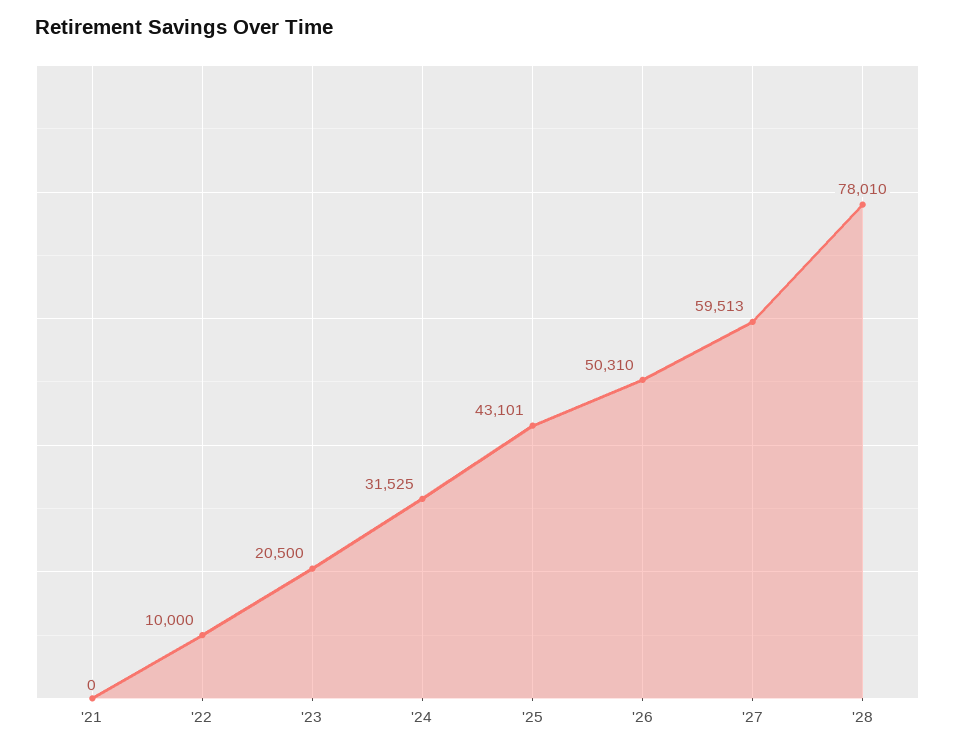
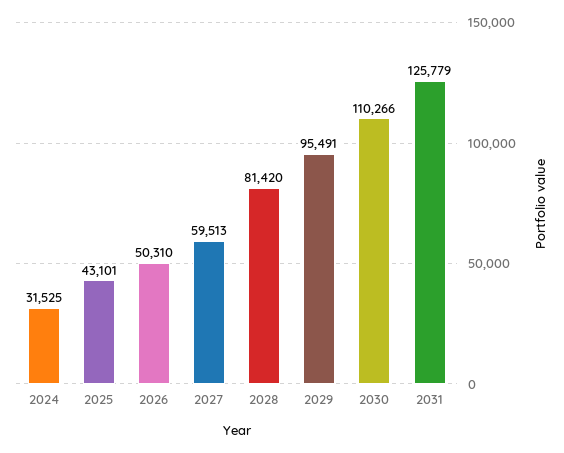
'21: 0 -> none
'22: 10000 -> none
'23: 20500 -> none
'28: 78010 -> 81420
2029: none -> 95491
2030: none -> 110266
2031: none -> 125779

